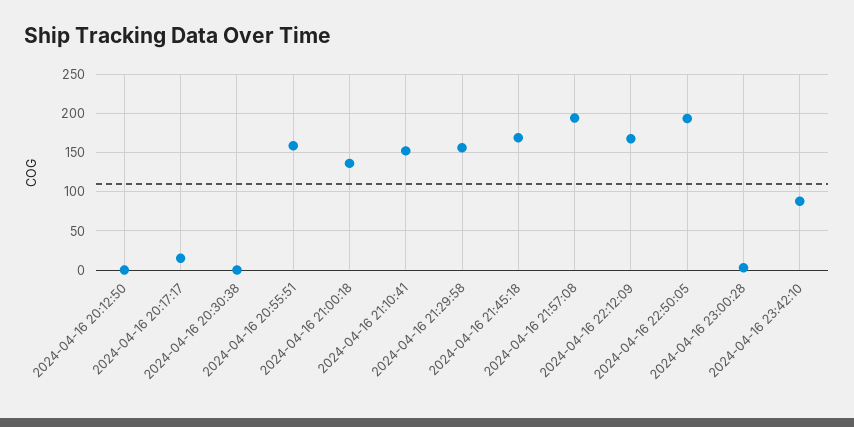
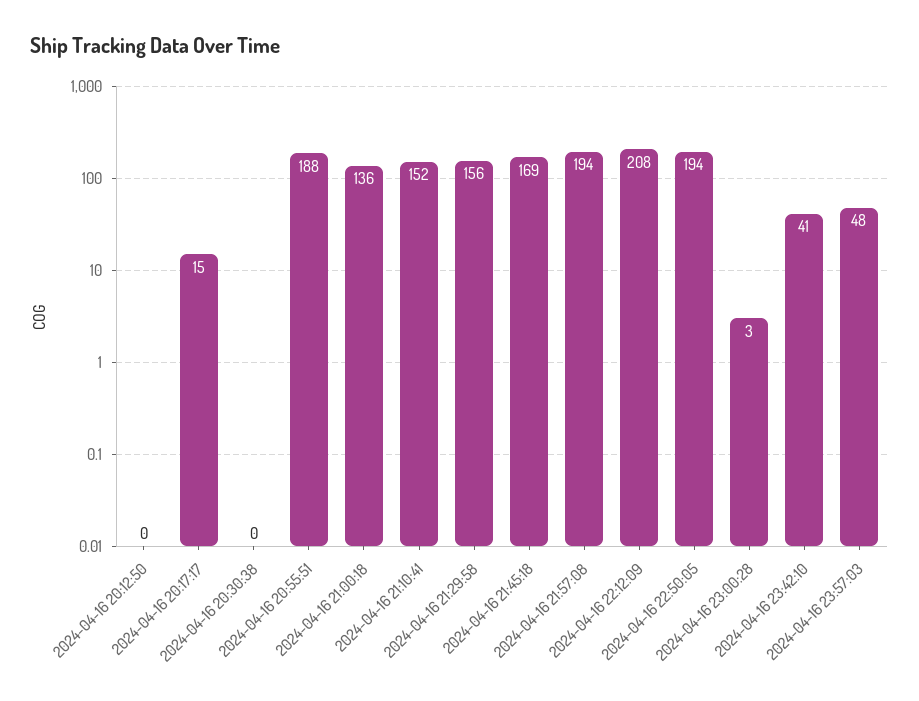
2024-04-16 20:55:51: 160 -> 188
2024-04-16 22:12:09: 170 -> 208
2024-04-16 23:42:10: 90 -> 41
2024-04-16 23:57:03: none -> 48

